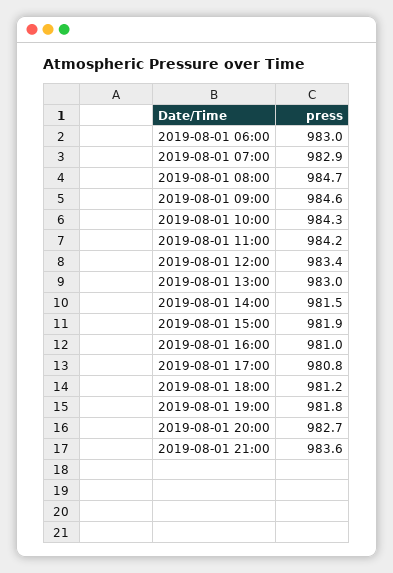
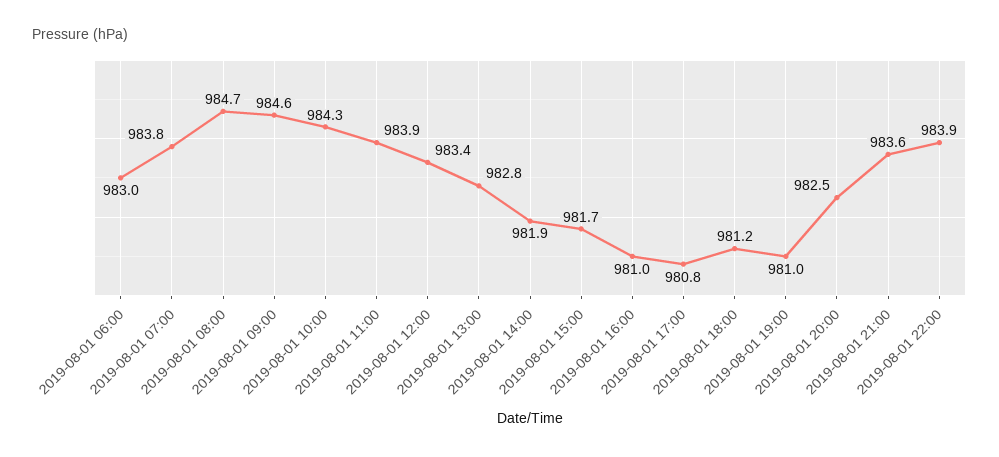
2019-08-01 07:00: 982.9 -> 983.8
2019-08-01 11:00: 984.2 -> 983.9
2019-08-01 13:00: 983 -> 982.8
2019-08-01 14:00: 981.5 -> 981.9
2019-08-01 15:00: 981.9 -> 981.7
2019-08-01 19:00: 981.8 -> 981
2019-08-01 20:00: 982.7 -> 982.5
2019-08-01 22:00: none -> 983.9

